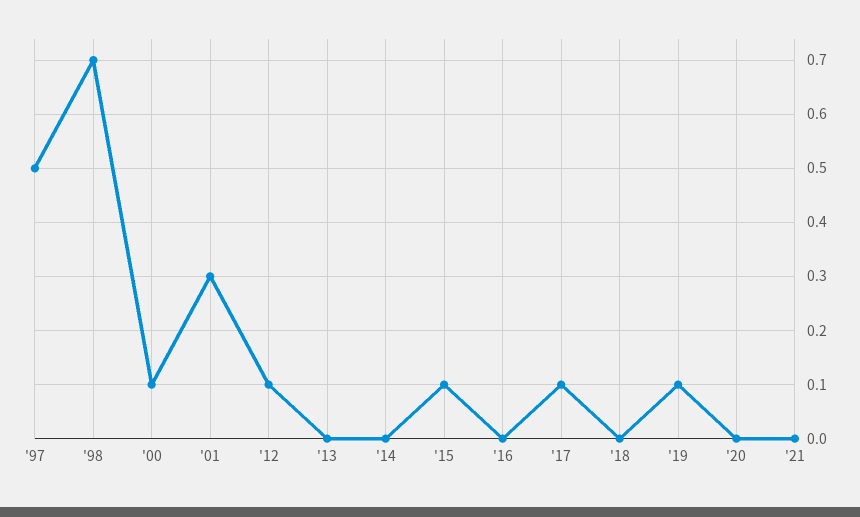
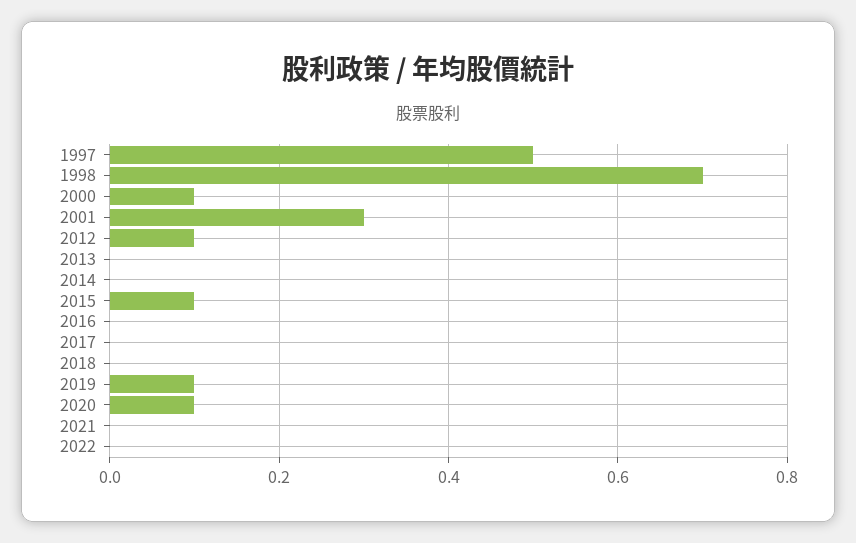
'17: 0.1 -> 0
'20: 0 -> 0.1
2022: none -> 0

